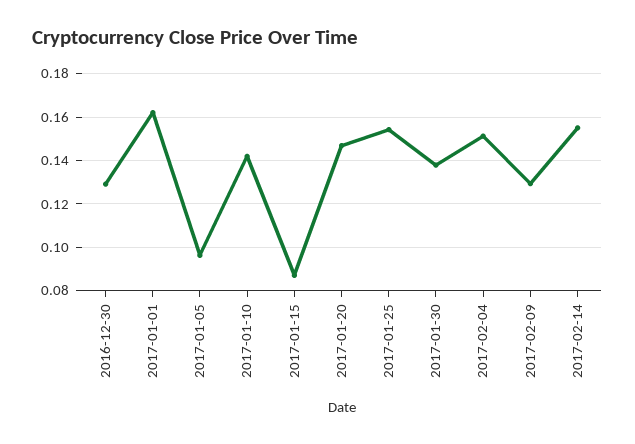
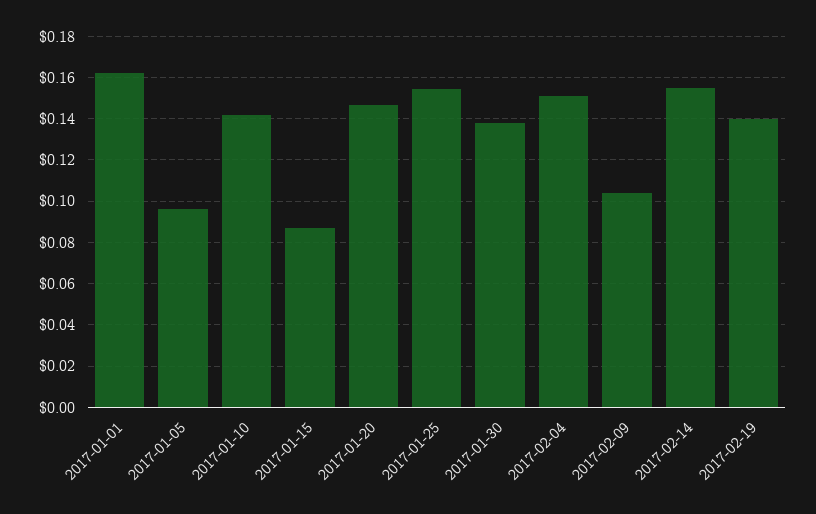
2016-12-30: 0.13 -> none
2017-02-09: 0.13 -> 0.105
2017-02-19: none -> 0.14

